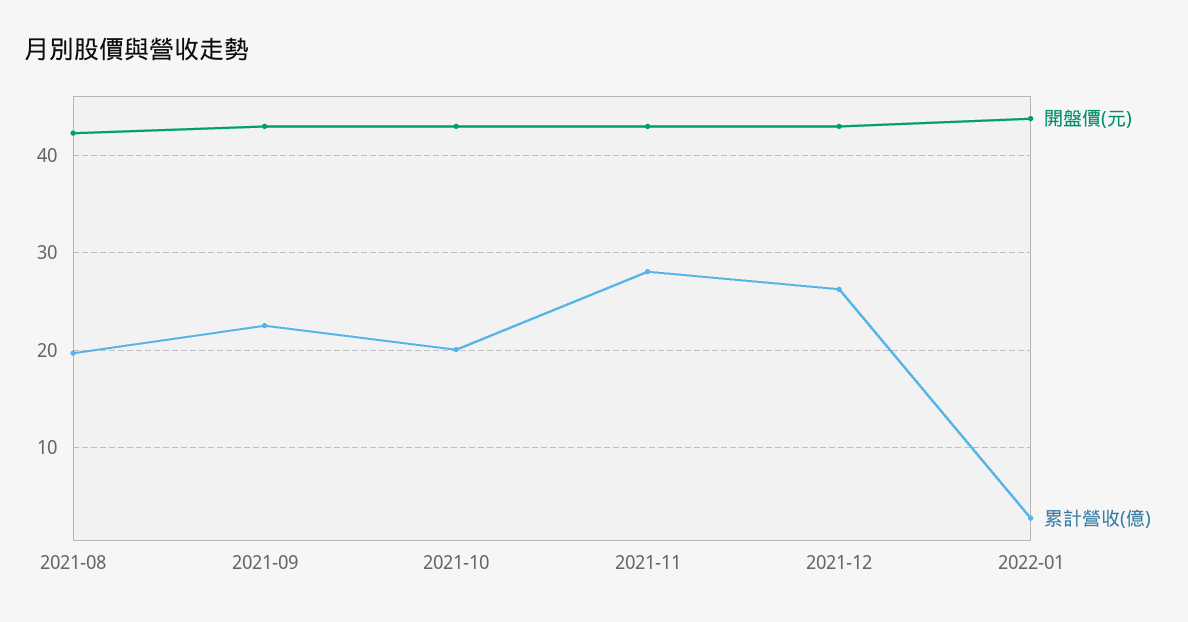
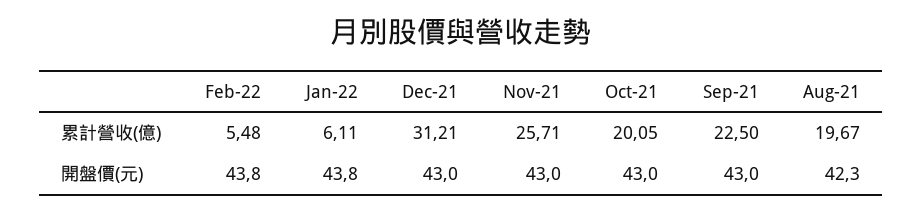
累計營收(億), 2021-11: 28 -> 25.71
累計營收(億), 2021-12: 26 -> 31.21
累計營收(億), 2022-01: 3 -> 6.11
累計營收(億), Feb-22: none -> 5.48
開盤價(元), Feb-22: none -> 43.8

